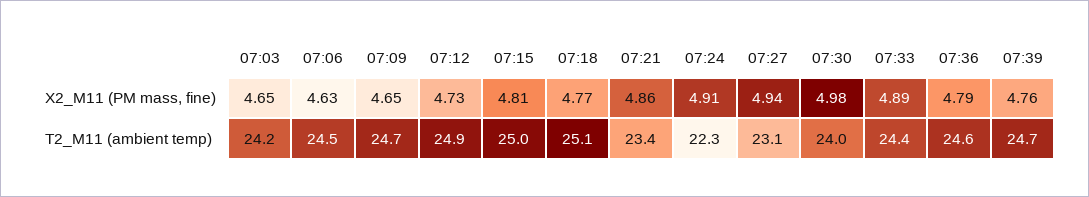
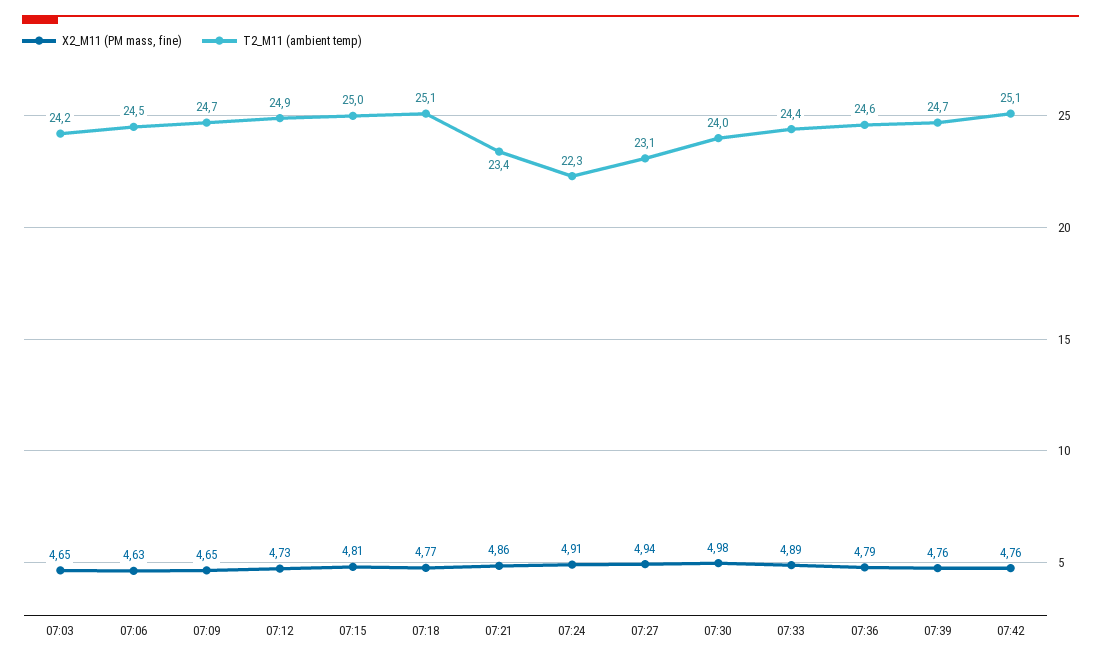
X2_M11 (PM mass, fine), 07:42: none -> 4.76
T2_M11 (ambient temp), 07:42: none -> 25.1

